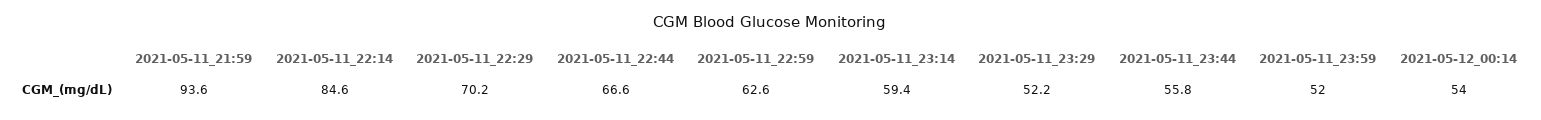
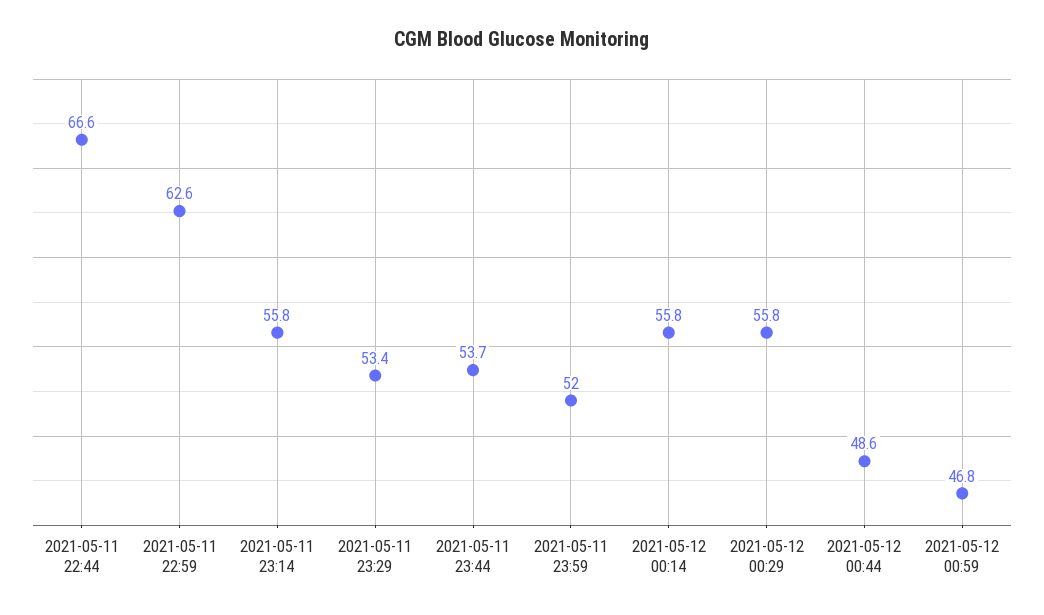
2021-05-11_21:59: 93.6 -> none
2021-05-11_22:14: 84.6 -> none
2021-05-11_22:29: 70.2 -> none
2021-05-11_23:14: 59.4 -> 55.8
2021-05-11_23:29: 52.2 -> 53.4
2021-05-11_23:44: 55.8 -> 53.7
2021-05-12_00:14: 54 -> 55.8
2021-05-12 00:29: none -> 55.8
2021-05-12 00:44: none -> 48.6
2021-05-12 00:59: none -> 46.8

